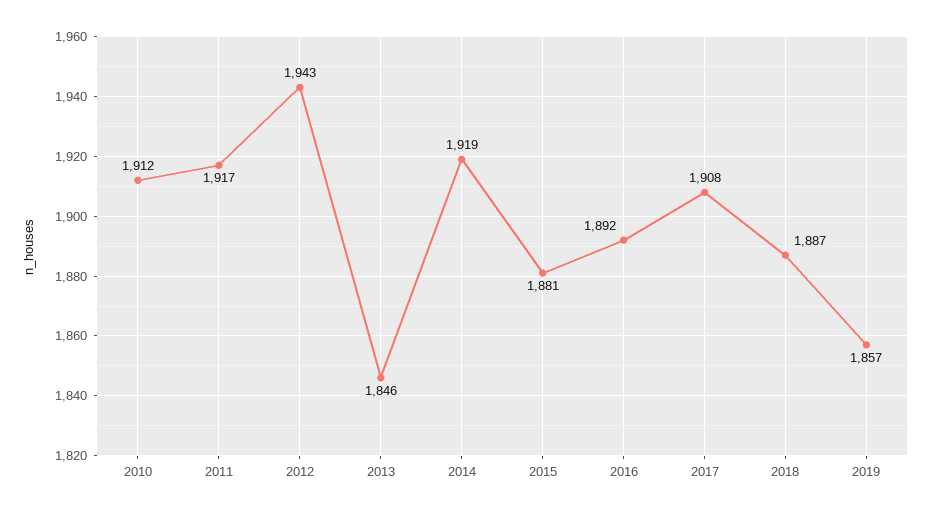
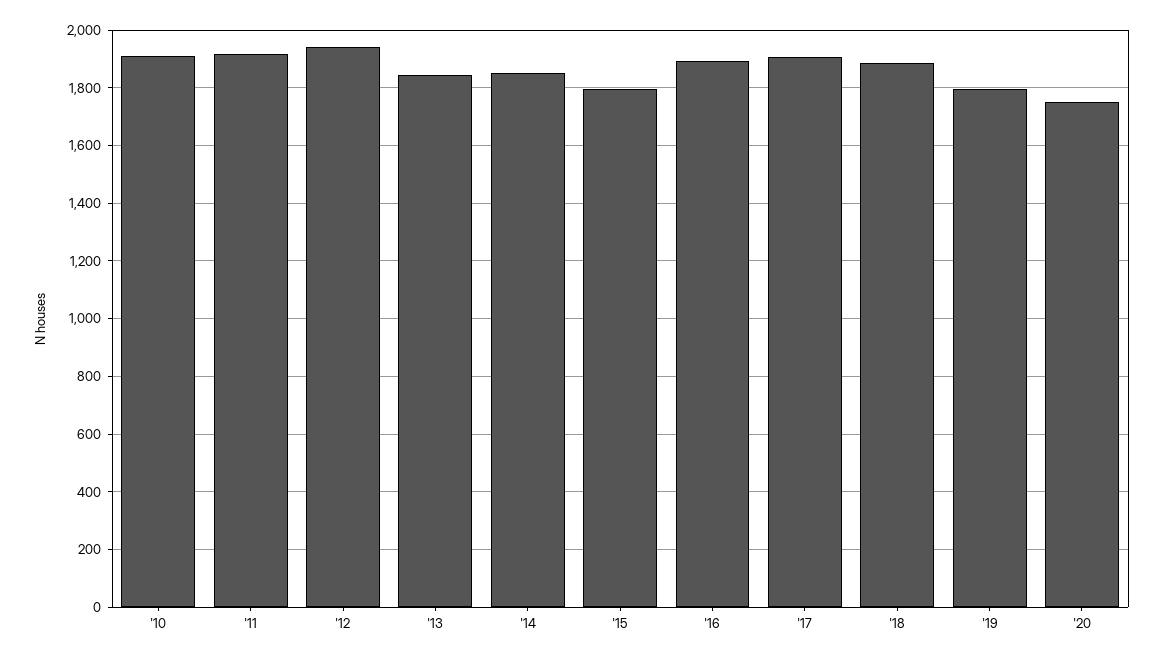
2014: 1919 -> 1850
2015: 1881 -> 1800
2019: 1857 -> 1800
'20: none -> 1750

